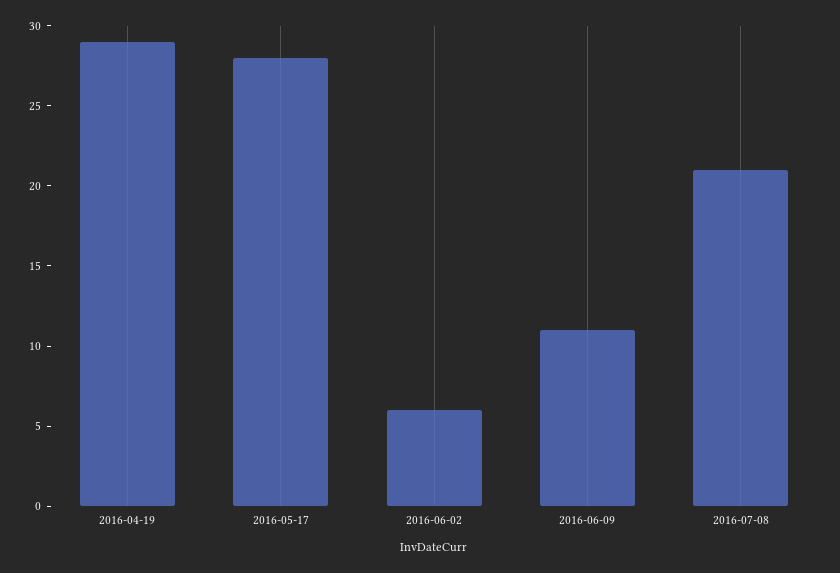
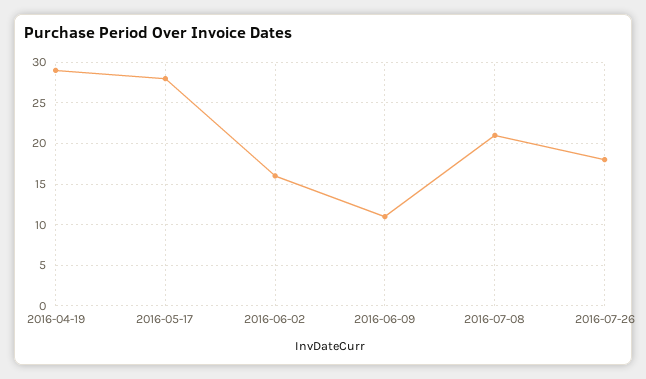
2016-06-02: 6 -> 16
2016-07-26: none -> 18

